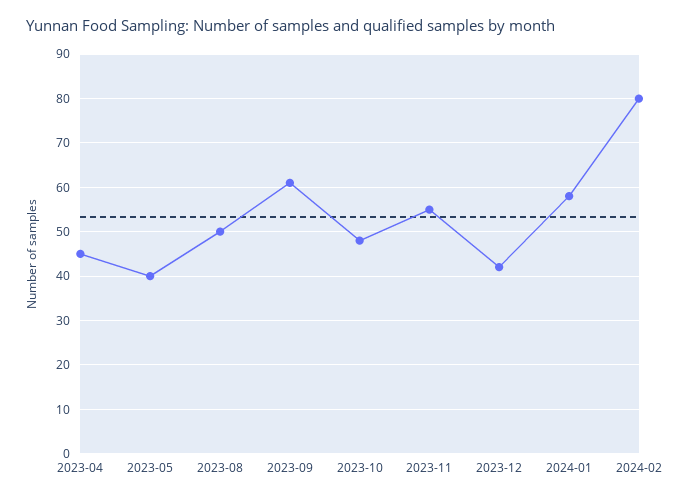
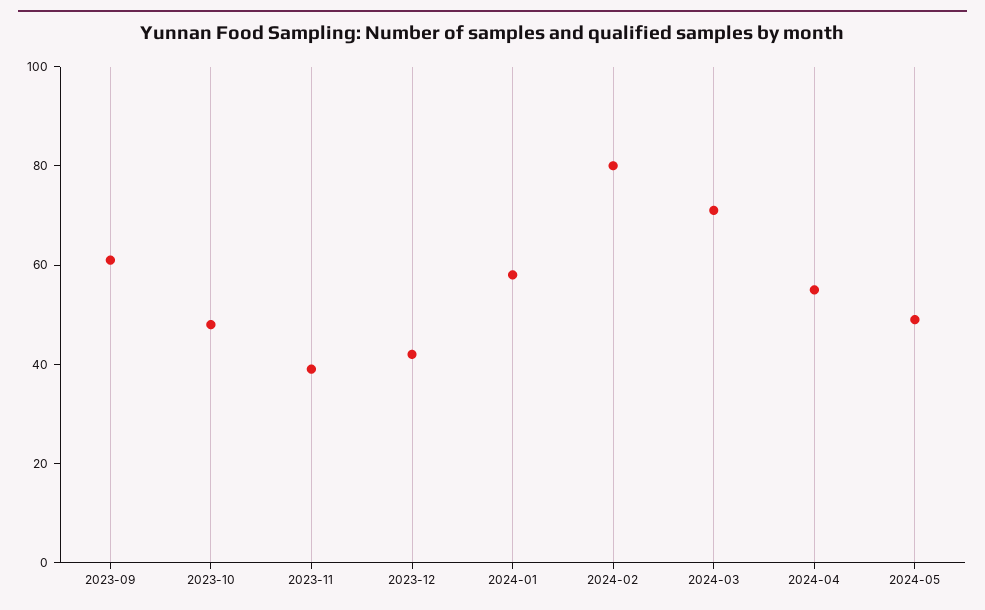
2023-04: 45 -> none
2023-05: 40 -> none
2023-08: 50 -> none
2023-11: 55 -> 40
2024-03: none -> 70
2024-04: none -> 55
2024-05: none -> 50

